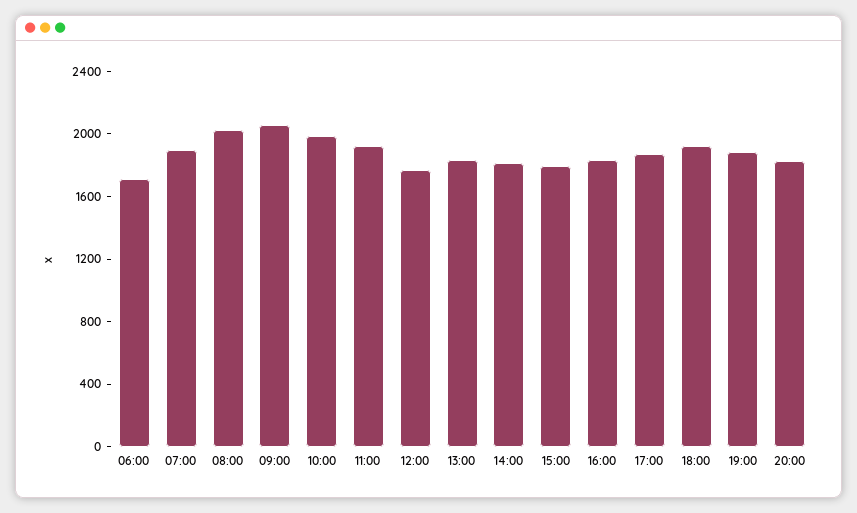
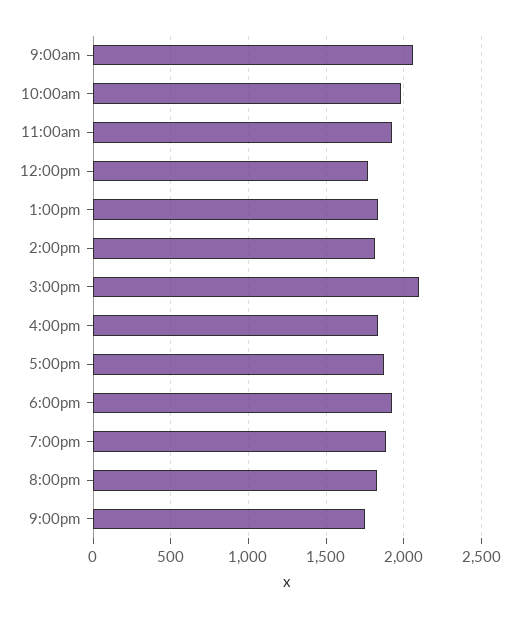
06:00: 1700 -> none
07:00: 1900 -> none
08:00: 2000 -> none
15:00: 1800 -> 2100
9:00pm: none -> 1750

